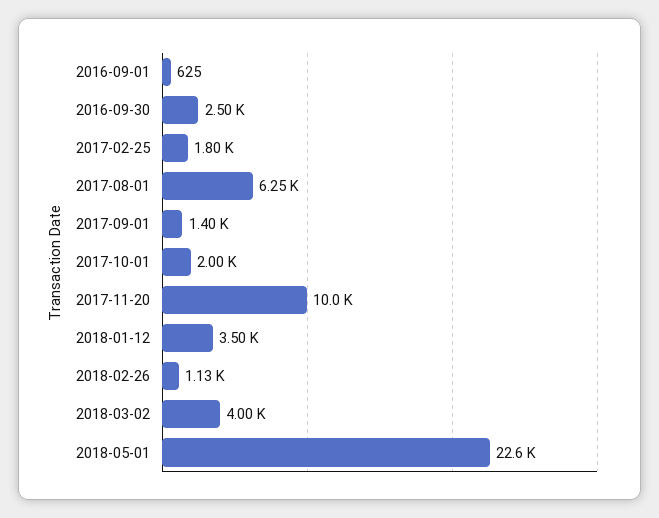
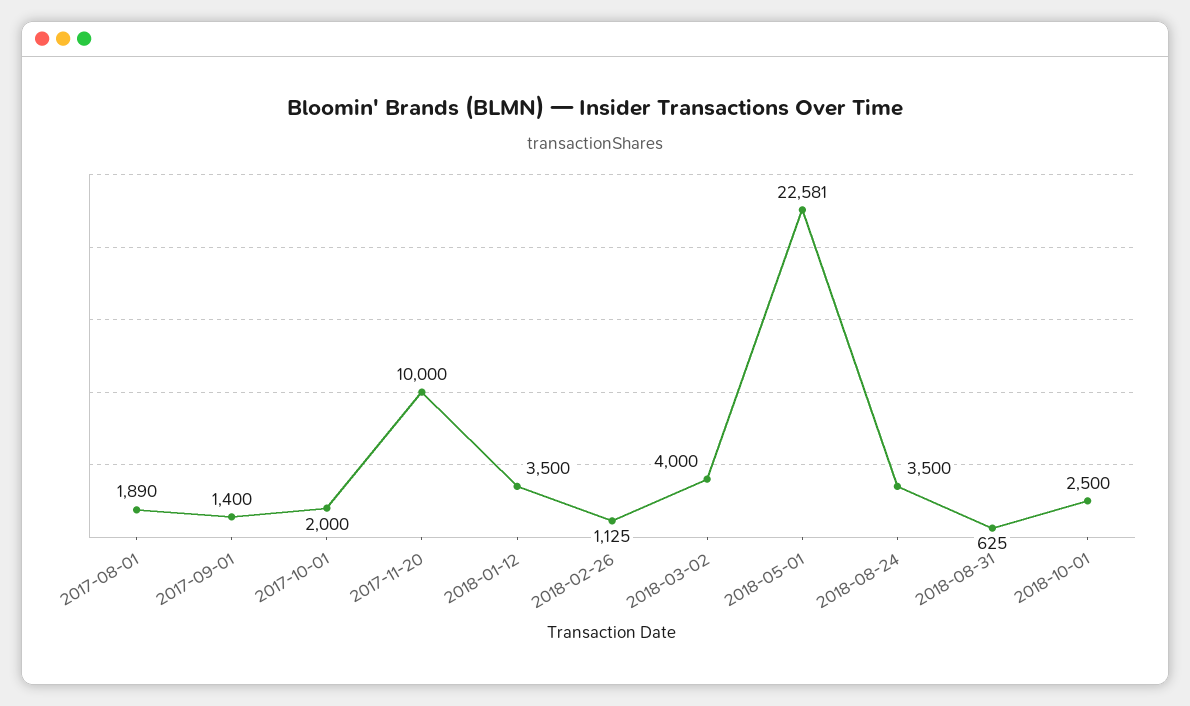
2016-09-01: 625 -> none
2016-09-30: 2500 -> none
2017-02-25: 1800 -> none
2017-08-01: 6250 -> 1890
2018-08-24: none -> 3500
2018-08-31: none -> 625
2018-10-01: none -> 2500

